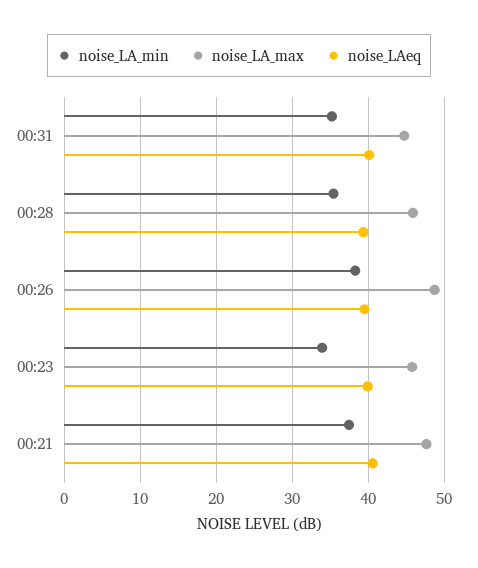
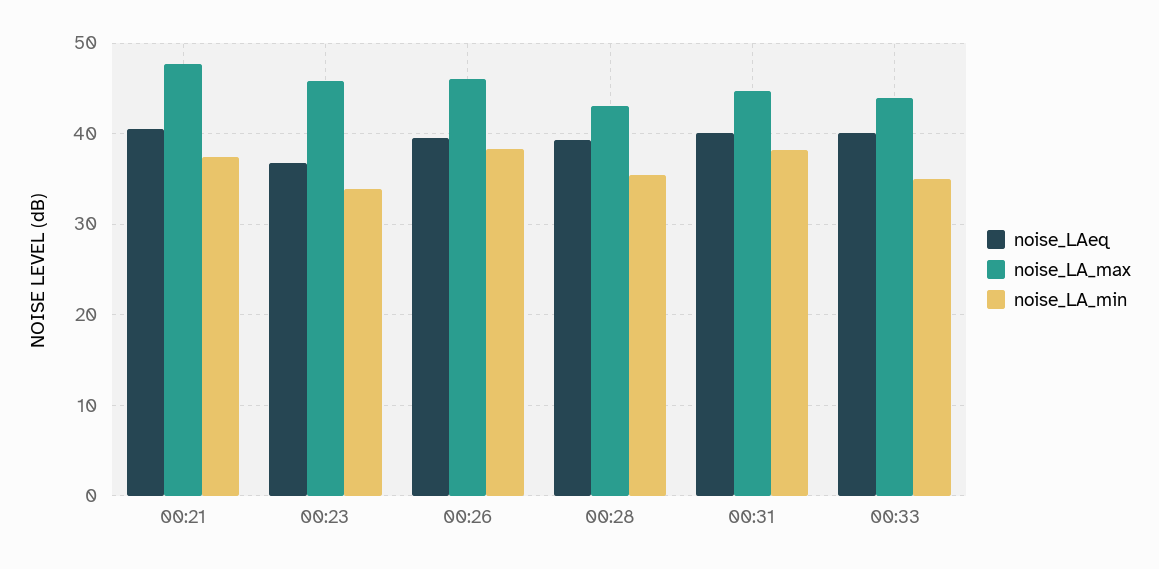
noise_LA_min, 00:31: 35 -> 38
noise_LA_max, 00:28: 46 -> 43
noise_LA_max, 00:26: 49 -> 46
noise_LAeq, 00:23: 40 -> 37
noise_LAeq, 00:33: none -> 40
noise_LA_max, 00:33: none -> 44
noise_LA_min, 00:33: none -> 35

